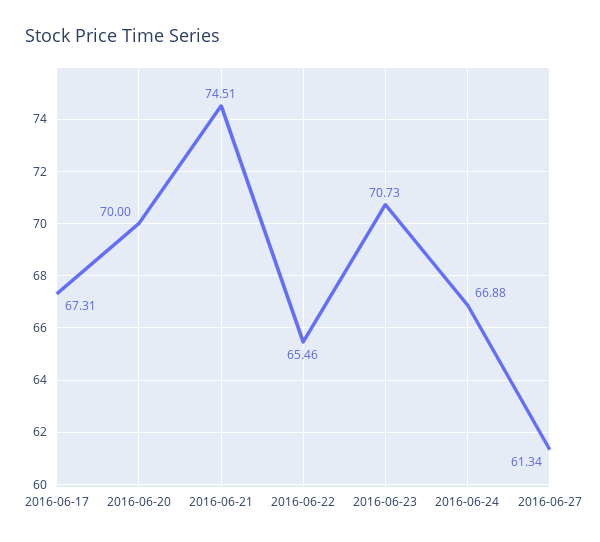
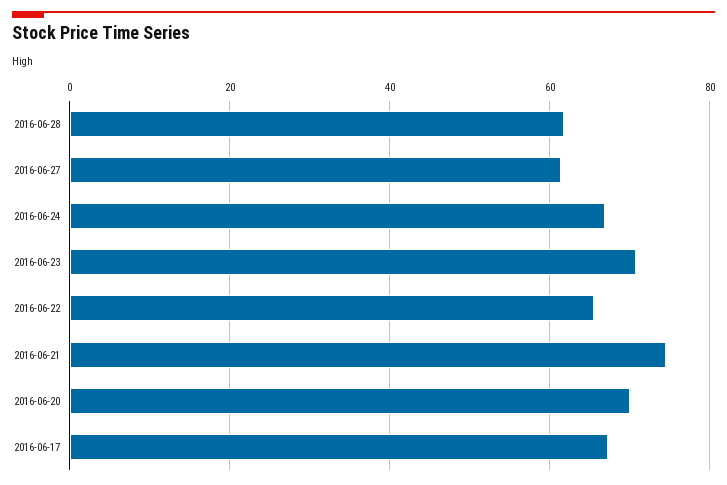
2016-06-28: none -> 62

